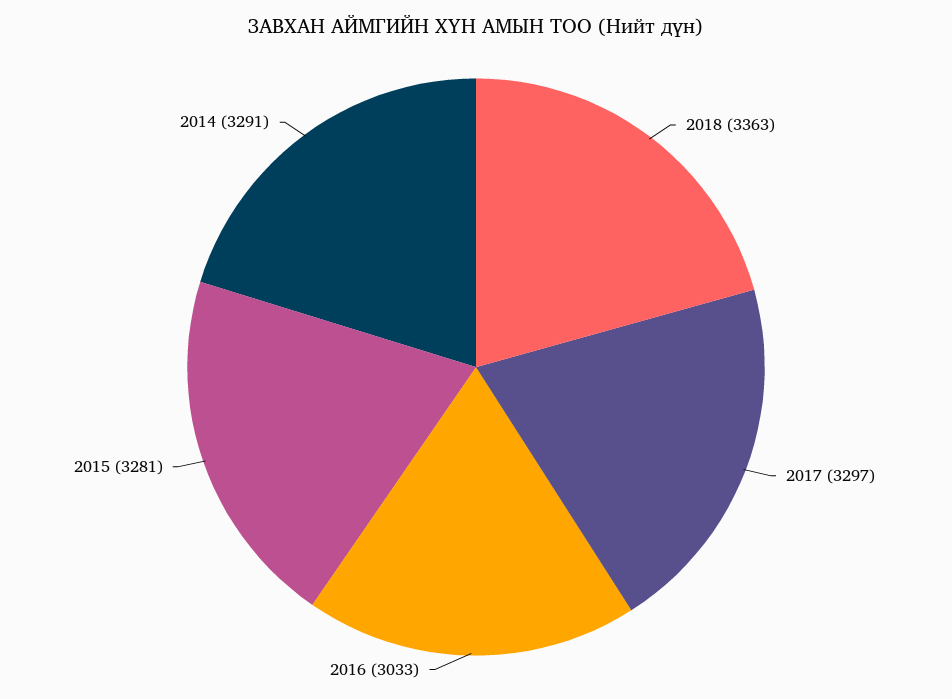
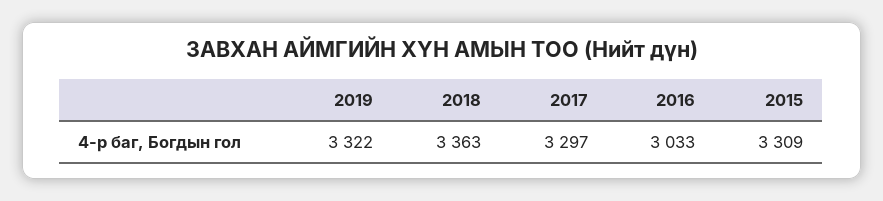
2015: 3281 -> 3309
2014: 3291 -> none
2019: none -> 3322

